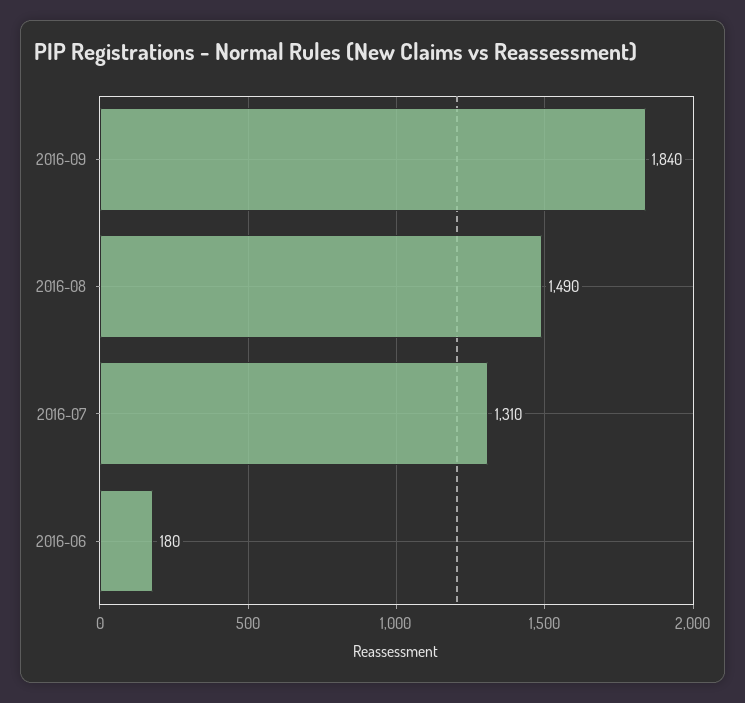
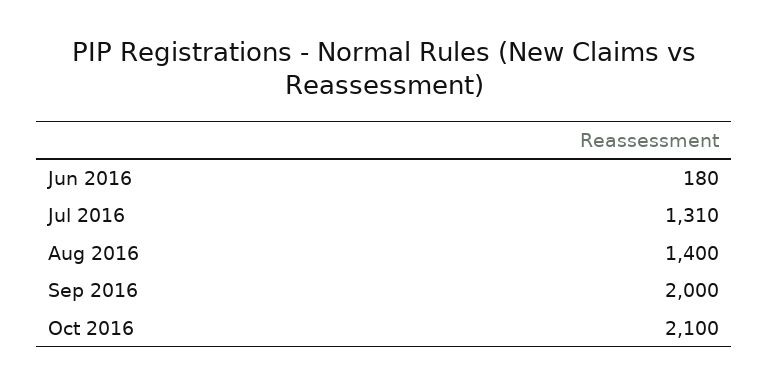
2016-09: 1840 -> 2000
2016-08: 1490 -> 1400
Oct 2016: none -> 2100

